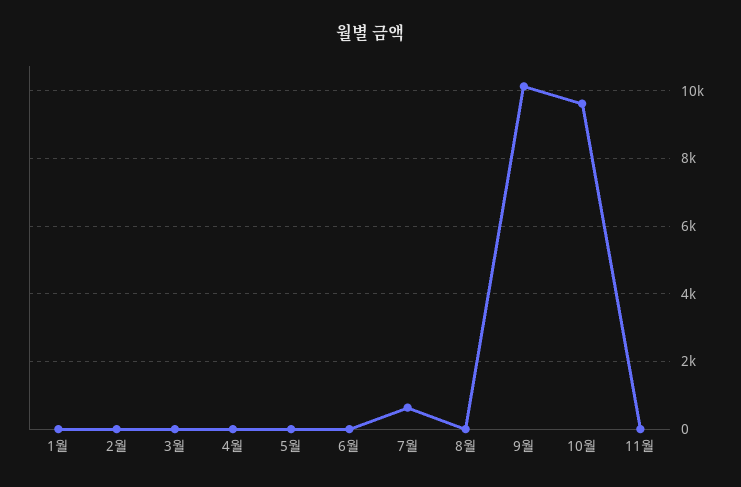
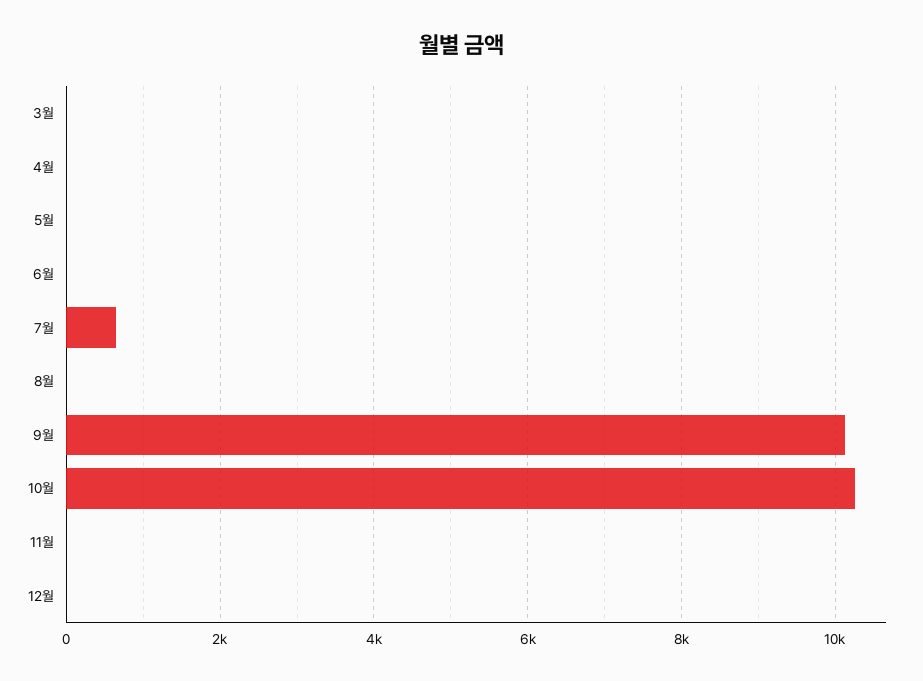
1월: 0 -> none
2월: 0 -> none
10월: 9600 -> 10200
12월: none -> 0

